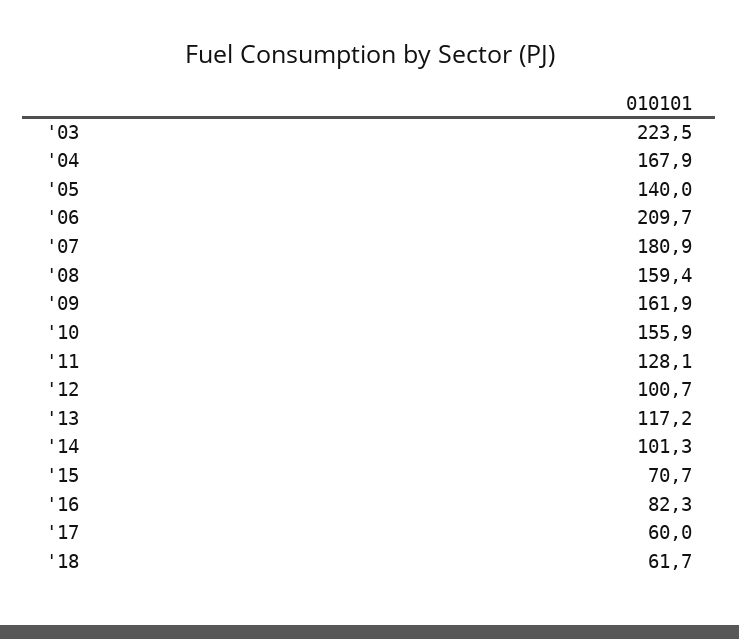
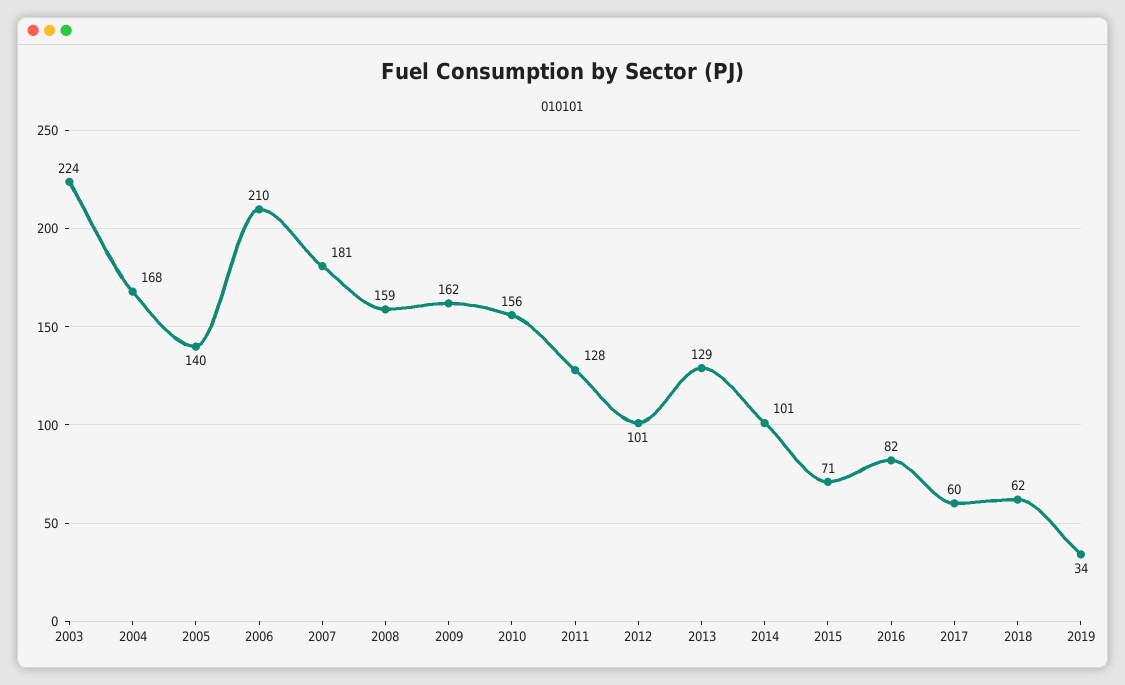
'13: 117.2 -> 129
2019: none -> 34

